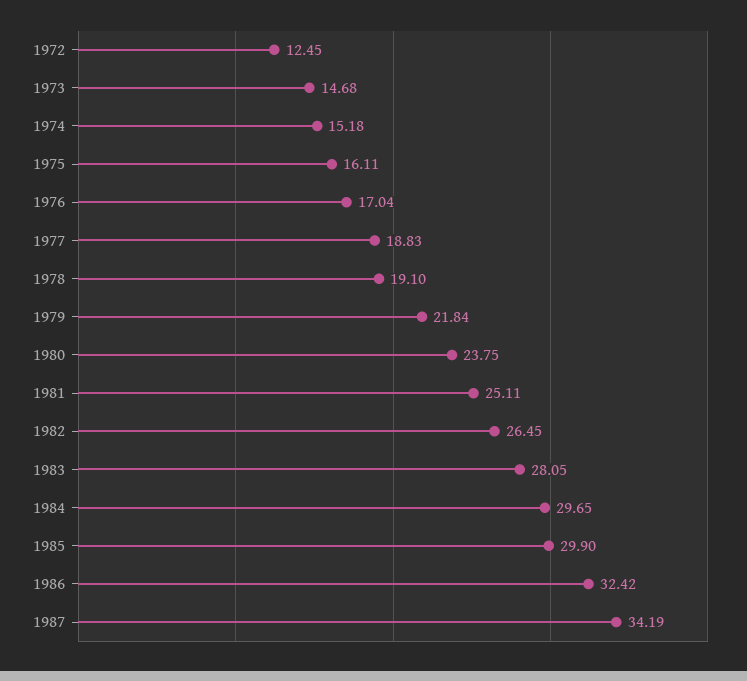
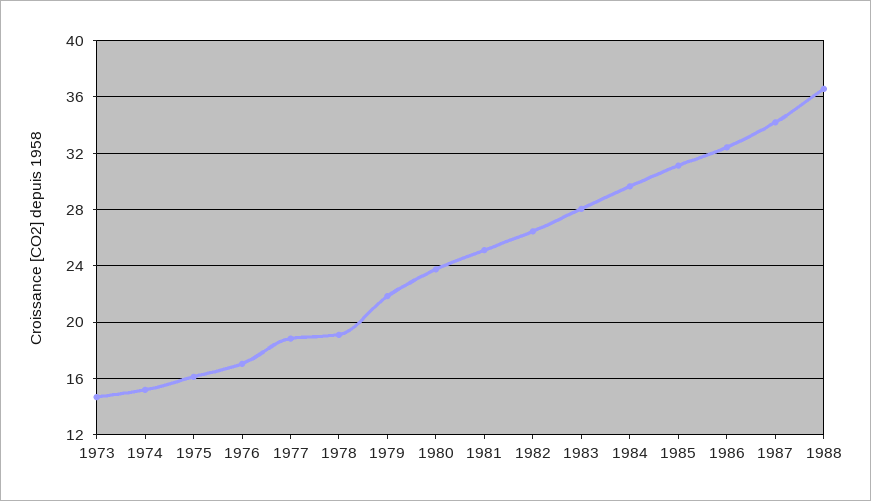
1972: 12.45 -> none
1985: 29.9 -> 31
1988: none -> 36.5

